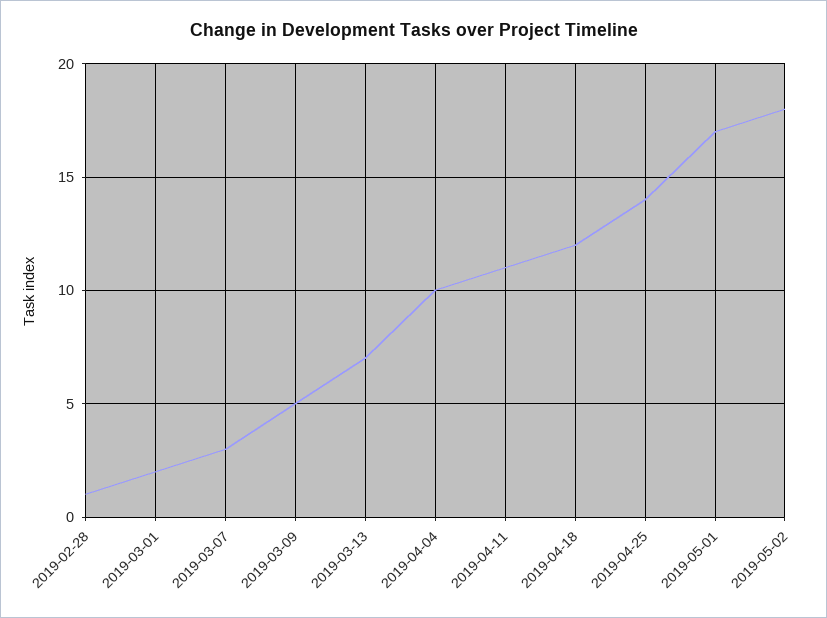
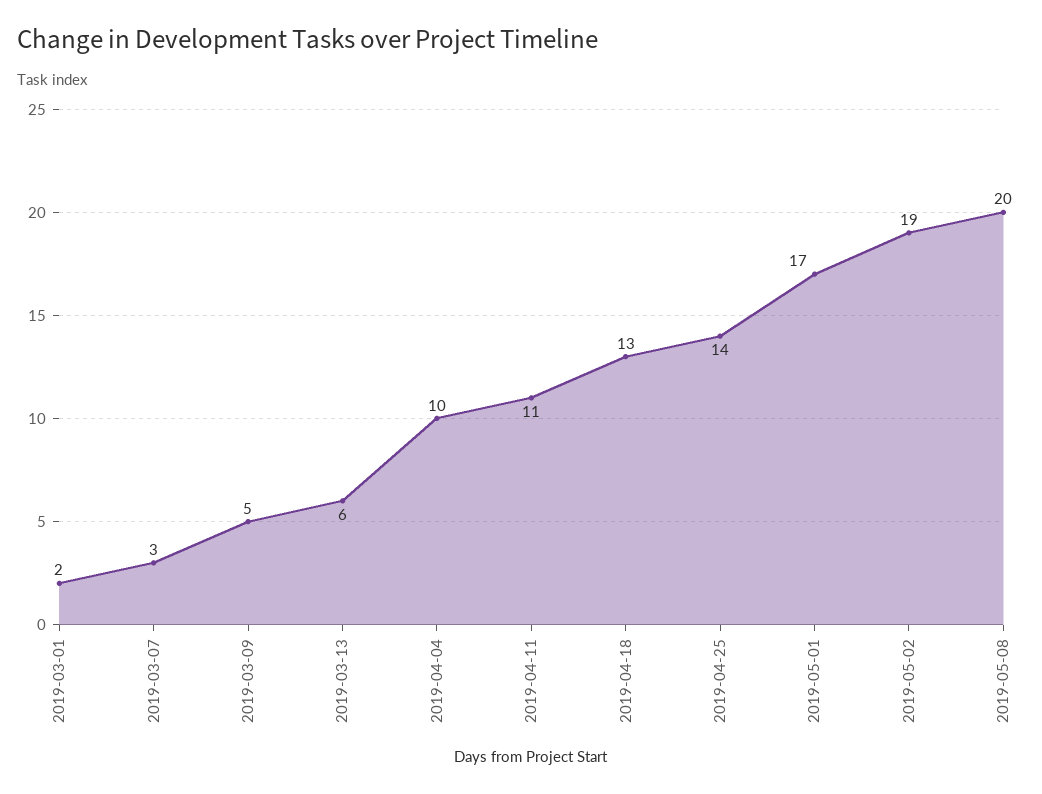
2019-02-28: 1 -> none
2019-03-13: 7 -> 6
2019-04-18: 12 -> 13
2019-05-02: 18 -> 19
2019-05-08: none -> 20

